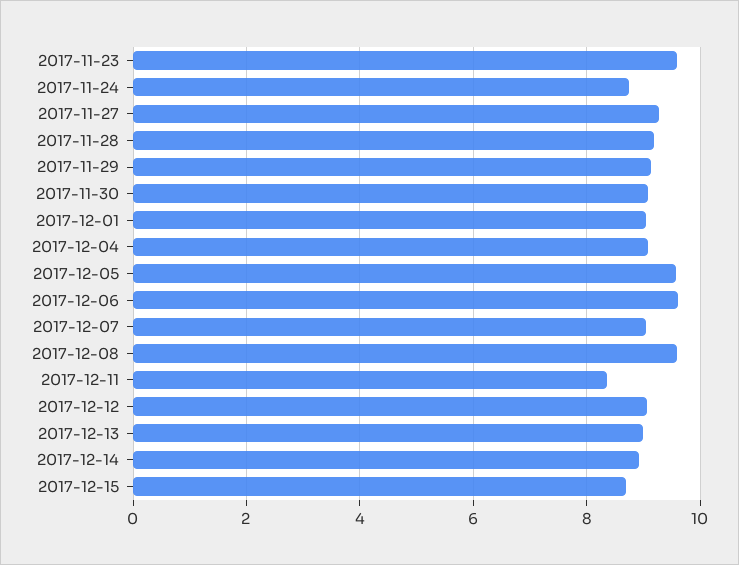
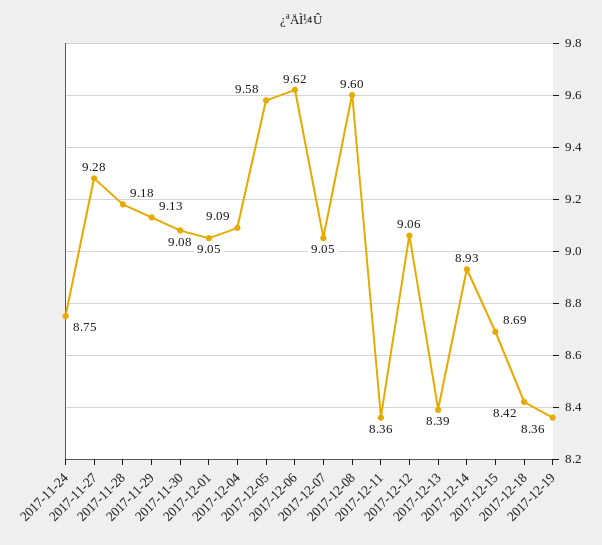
2017-11-23: 9.6 -> none
2017-12-13: 9 -> 8.39
2017-12-18: none -> 8.42
2017-12-19: none -> 8.36

